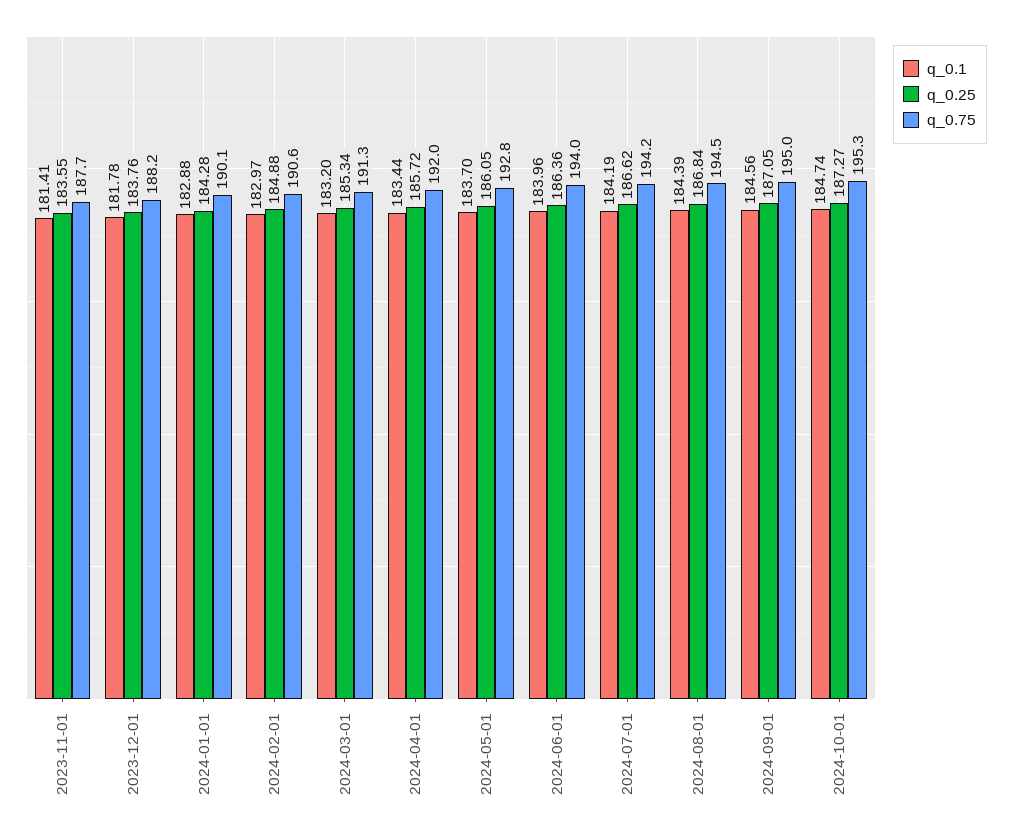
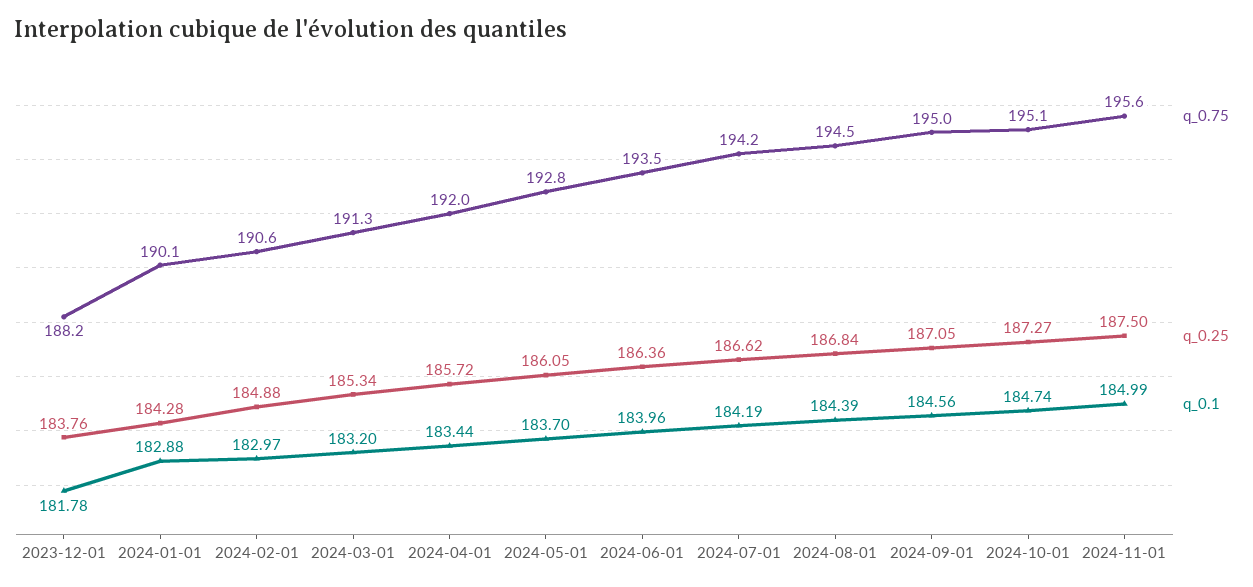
q_0.1, 2023-11-01: 181.41 -> none
q_0.25, 2023-11-01: 183.55 -> none
q_0.75, 2023-11-01: 187.7 -> none
q_0.75, 2024-06-01: 194 -> 193.5
q_0.75, 2024-10-01: 195.3 -> 195.1
q_0.75, 2024-11-01: none -> 195.6
q_0.25, 2024-11-01: none -> 187.5
q_0.1, 2024-11-01: none -> 184.99

